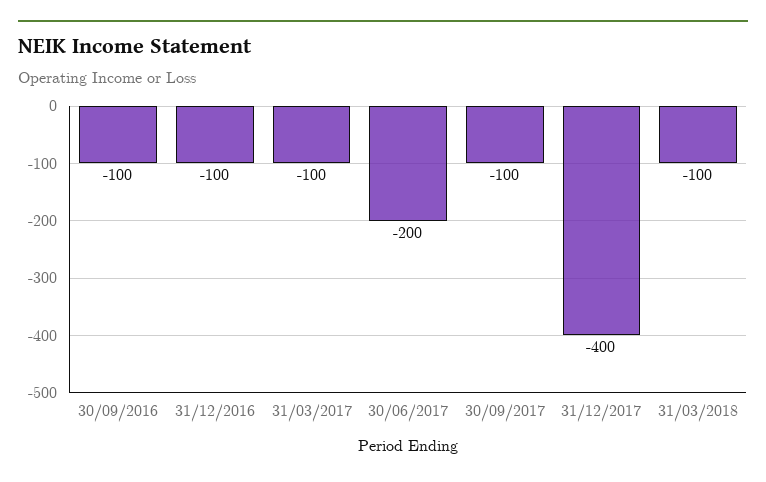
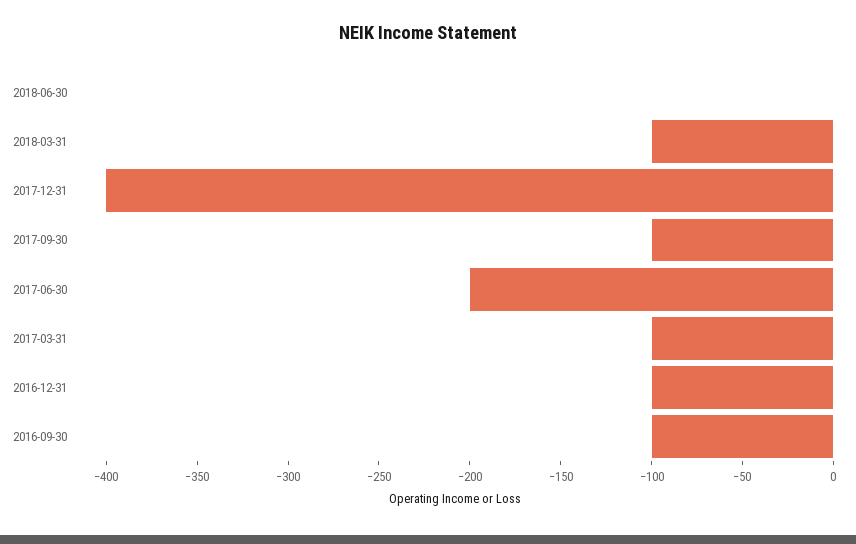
2018-06-30: none -> 0

